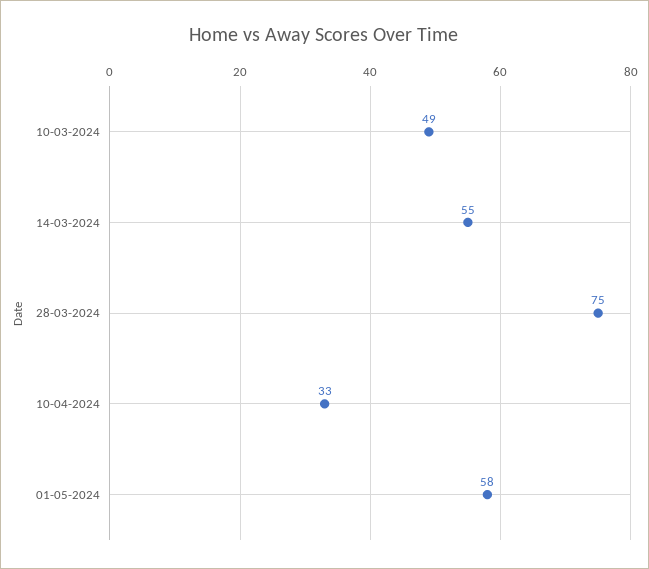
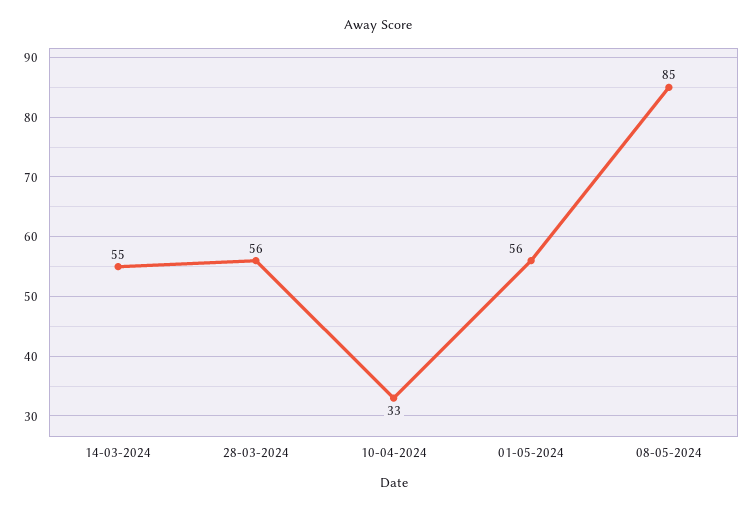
10-03-2024: 49 -> none
28-03-2024: 75 -> 56
01-05-2024: 58 -> 56
08-05-2024: none -> 85

